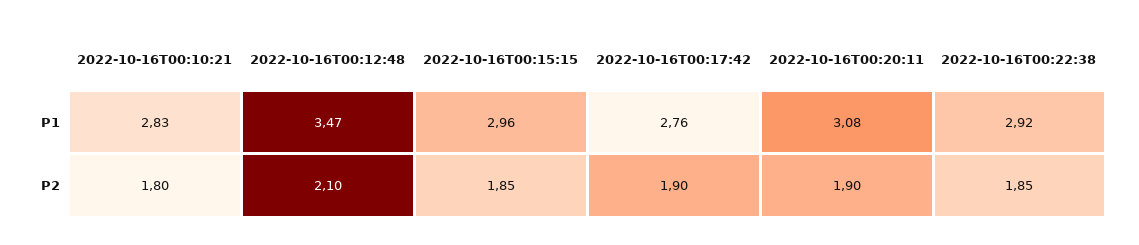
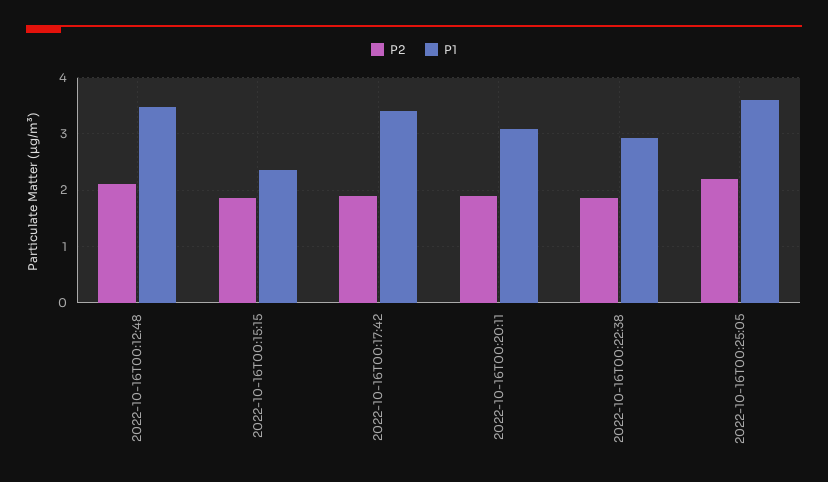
P1, 2022-10-16T00:10:21: 2.83 -> none
P1, 2022-10-16T00:15:15: 2.96 -> 2.4
P1, 2022-10-16T00:17:42: 2.76 -> 3.4
P2, 2022-10-16T00:10:21: 1.8 -> none
P2, 2022-10-16T00:25:05: none -> 2.2
P1, 2022-10-16T00:25:05: none -> 3.6

